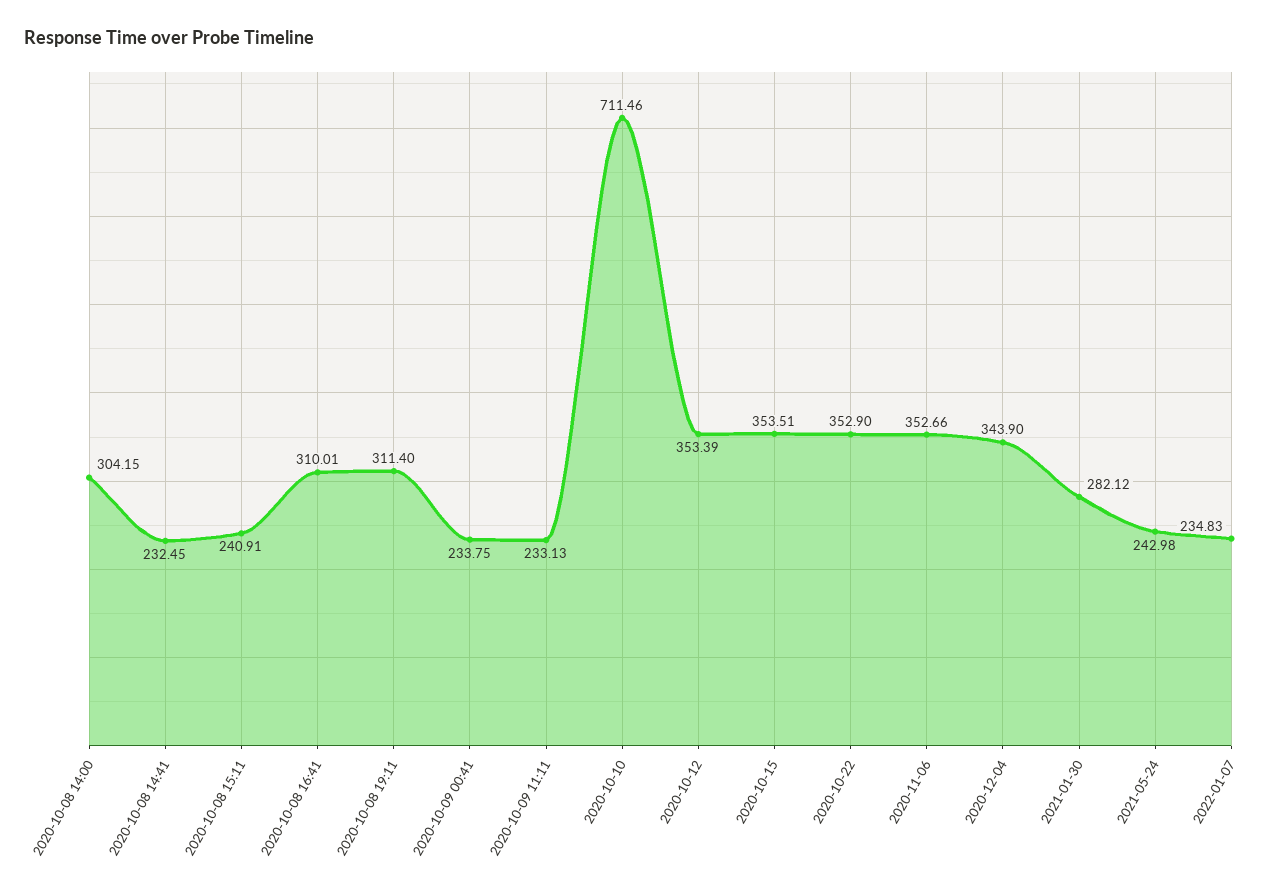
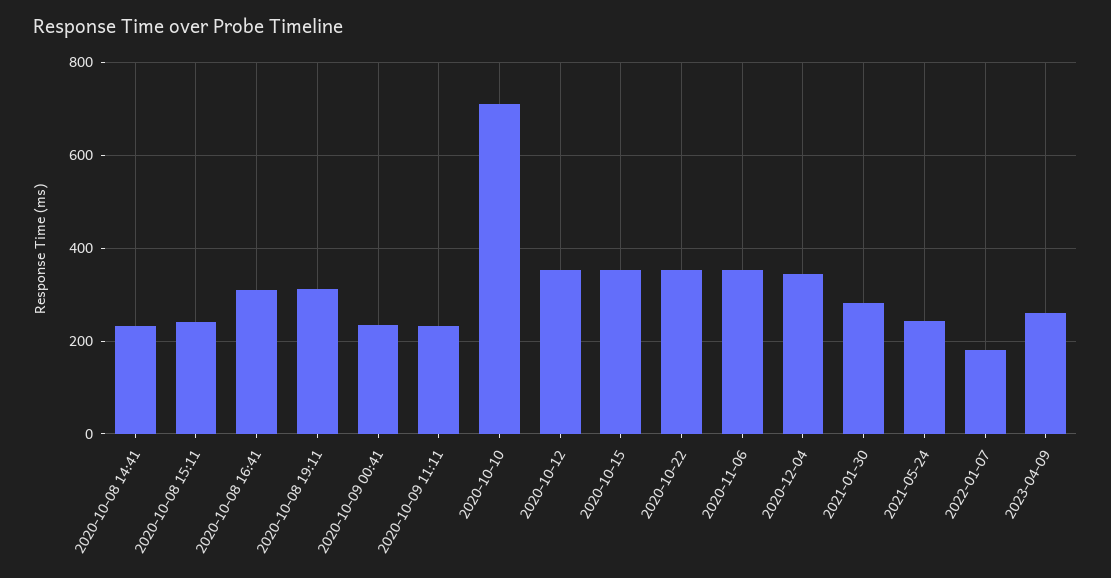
2020-10-08 14:00: 304.15 -> none
2022-01-07: 234.83 -> 180
2023-04-09: none -> 260

